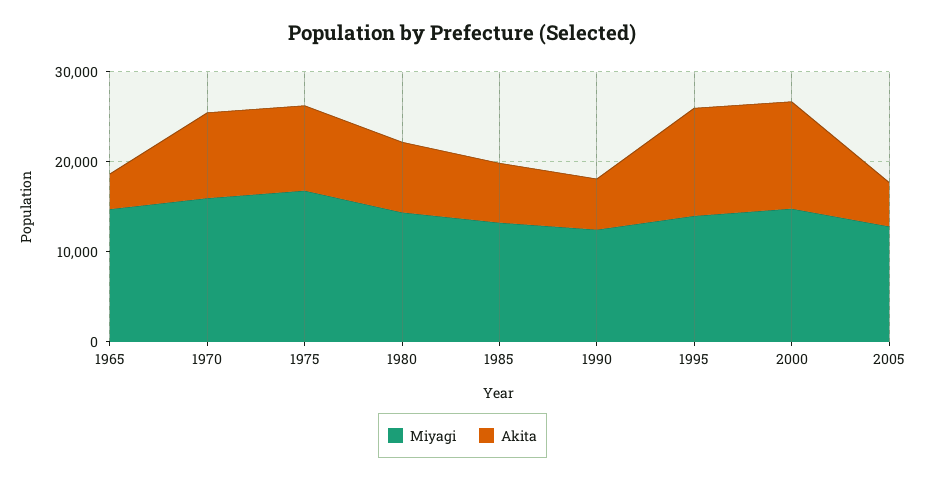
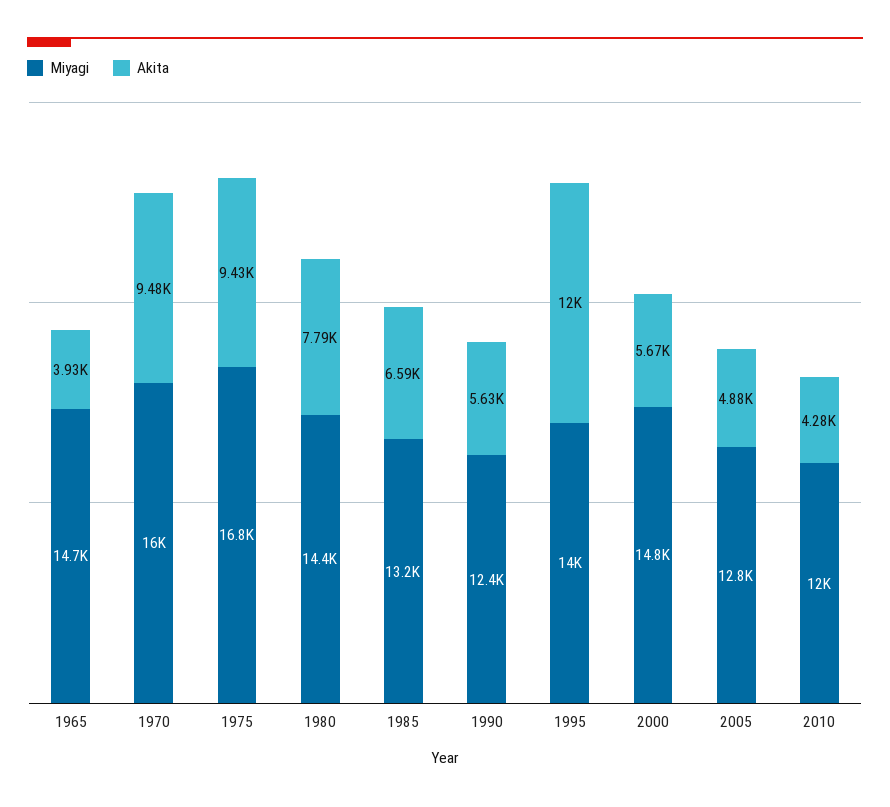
Akita, 2000: 12000 -> 5670
Miyagi, 2010: none -> 12000
Akita, 2010: none -> 4280

